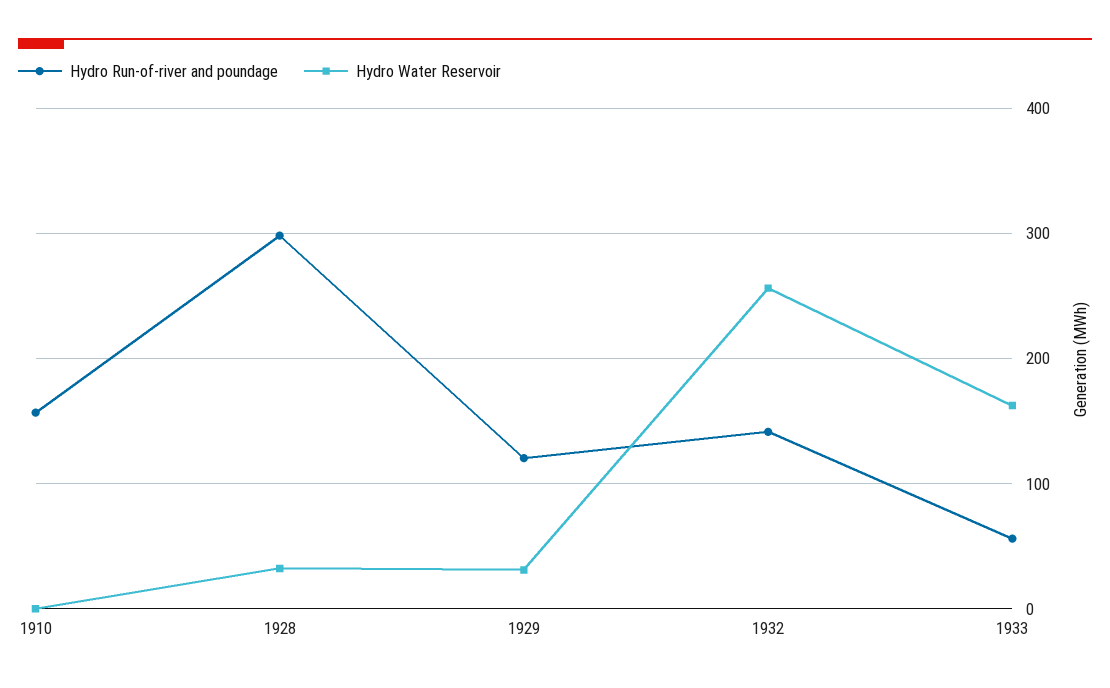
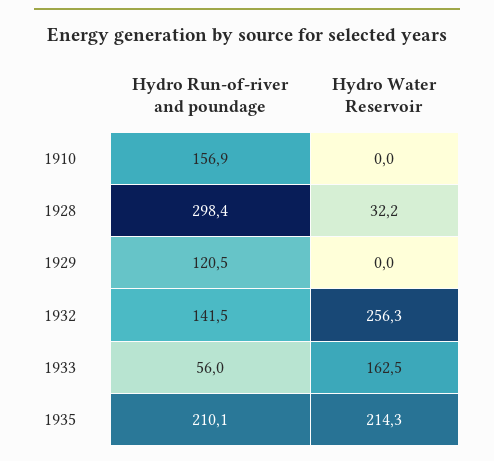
Hydro Water Reservoir, 1929: 30 -> 0
Hydro Run-of-river and poundage, 1935: none -> 210.1
Hydro Water Reservoir, 1935: none -> 214.3

